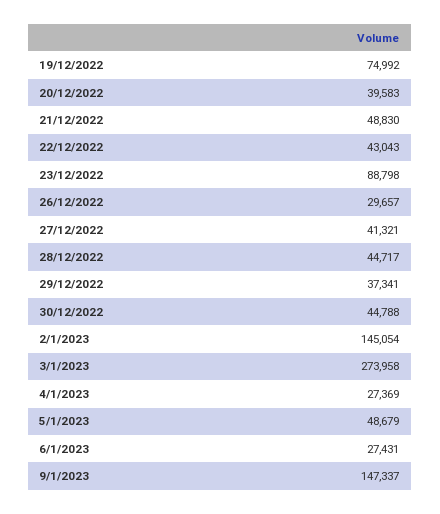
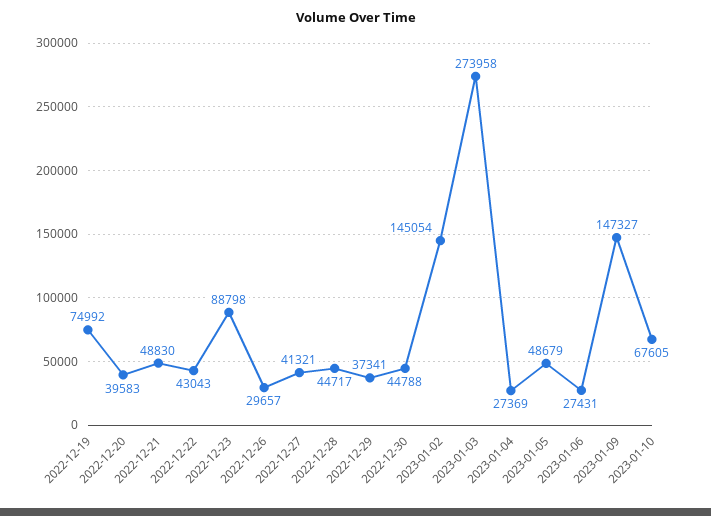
9/1/2023: 147337 -> 147327
2023-01-10: none -> 67605

